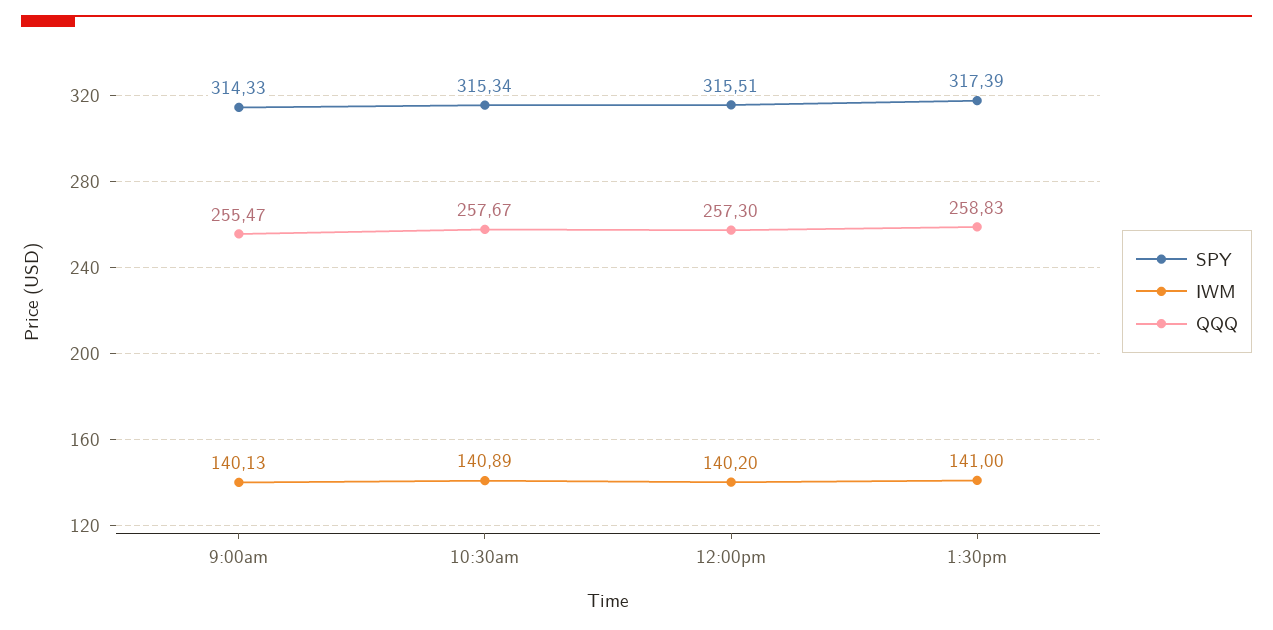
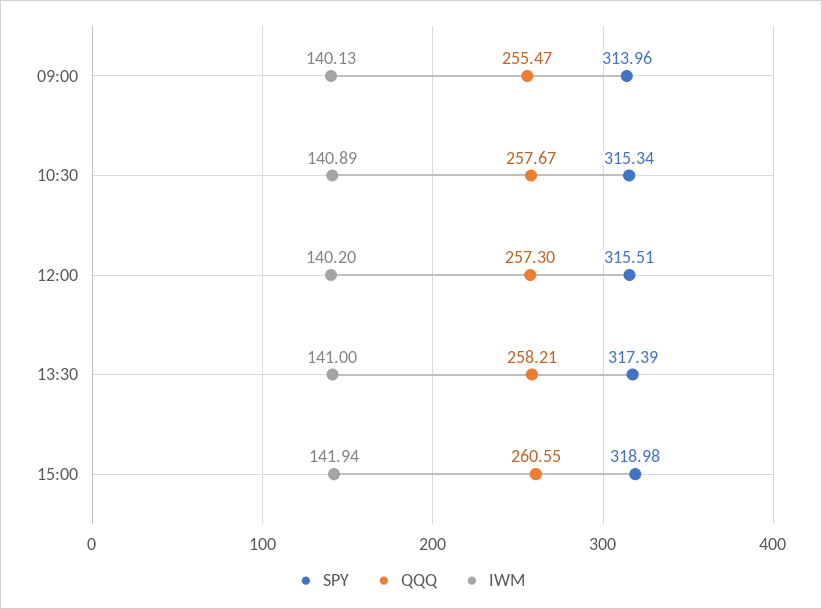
SPY, 9:00am: 314.33 -> 313.96
QQQ, 1:30pm: 258.83 -> 258.21
SPY, 15:00: none -> 318.98
QQQ, 15:00: none -> 260.55
IWM, 15:00: none -> 141.94

